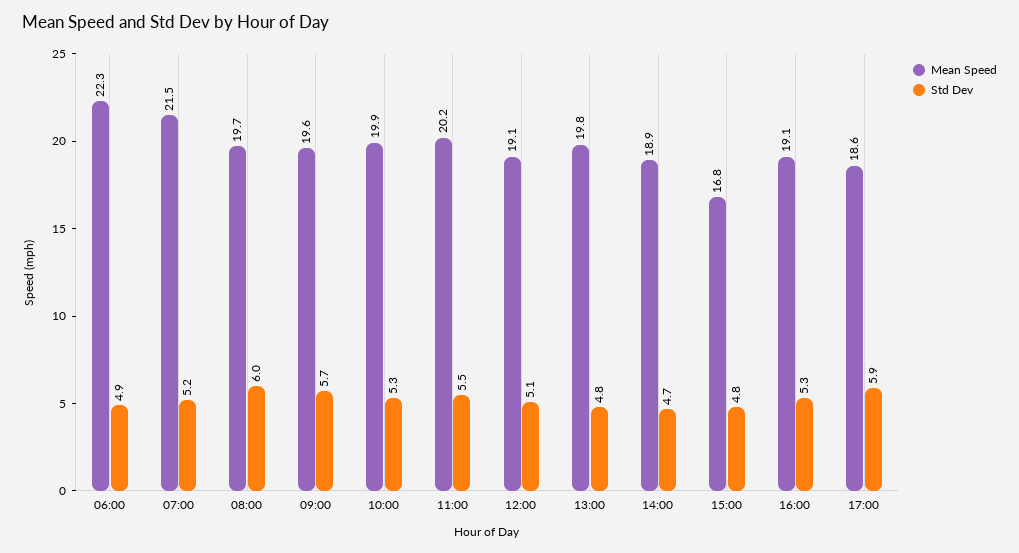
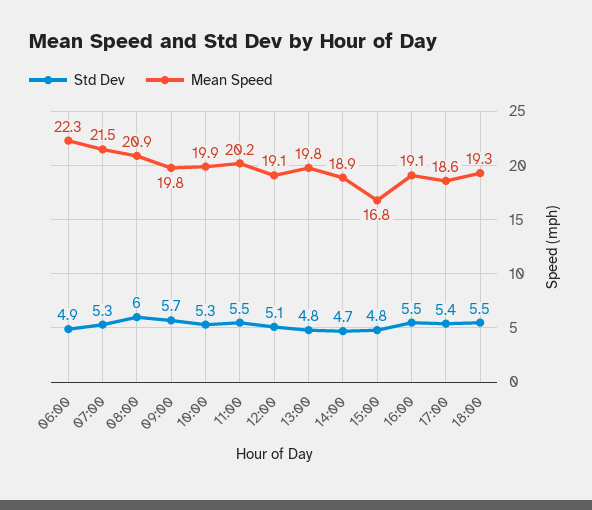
Std Dev, 07:00: 5.2 -> 5.3
Mean Speed, 08:00: 19.7 -> 20.9
Mean Speed, 09:00: 19.6 -> 19.8
Std Dev, 16:00: 5.3 -> 5.5
Std Dev, 17:00: 5.9 -> 5.4
Std Dev, 18:00: none -> 5.5
Mean Speed, 18:00: none -> 19.3

